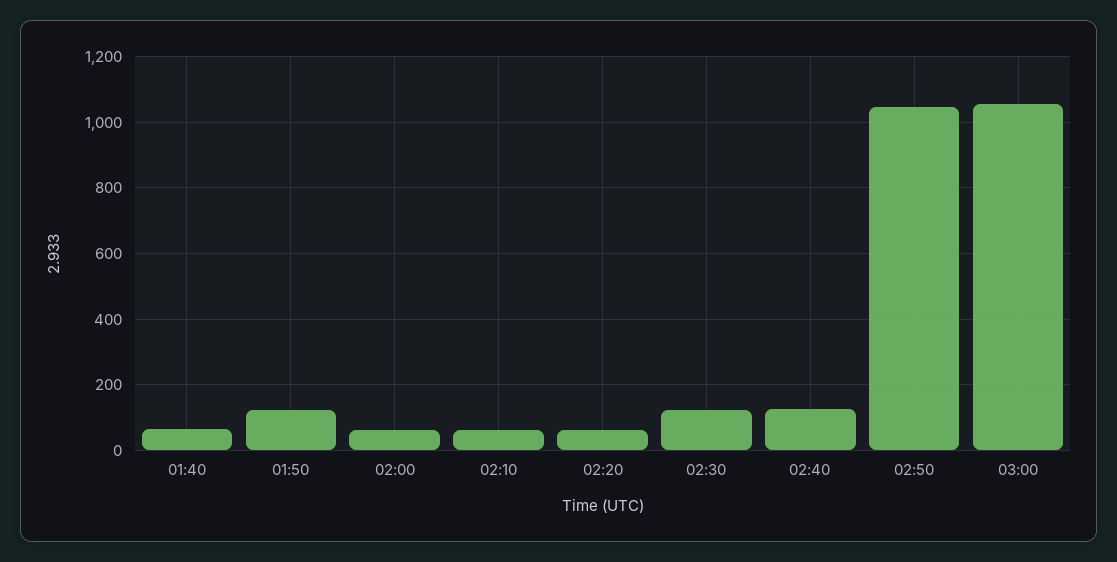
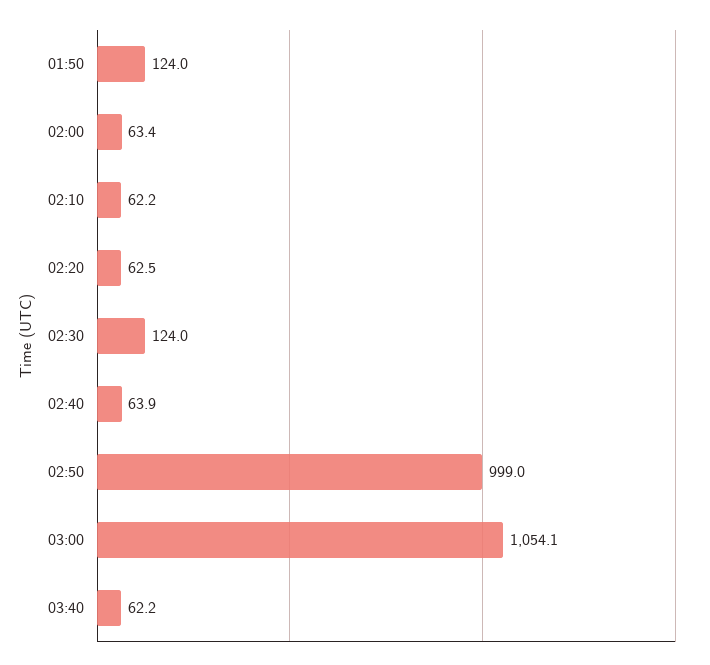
01:40: 60 -> none
02:40: 120 -> 63.9
02:50: 1040 -> 999
03:40: none -> 62.2

